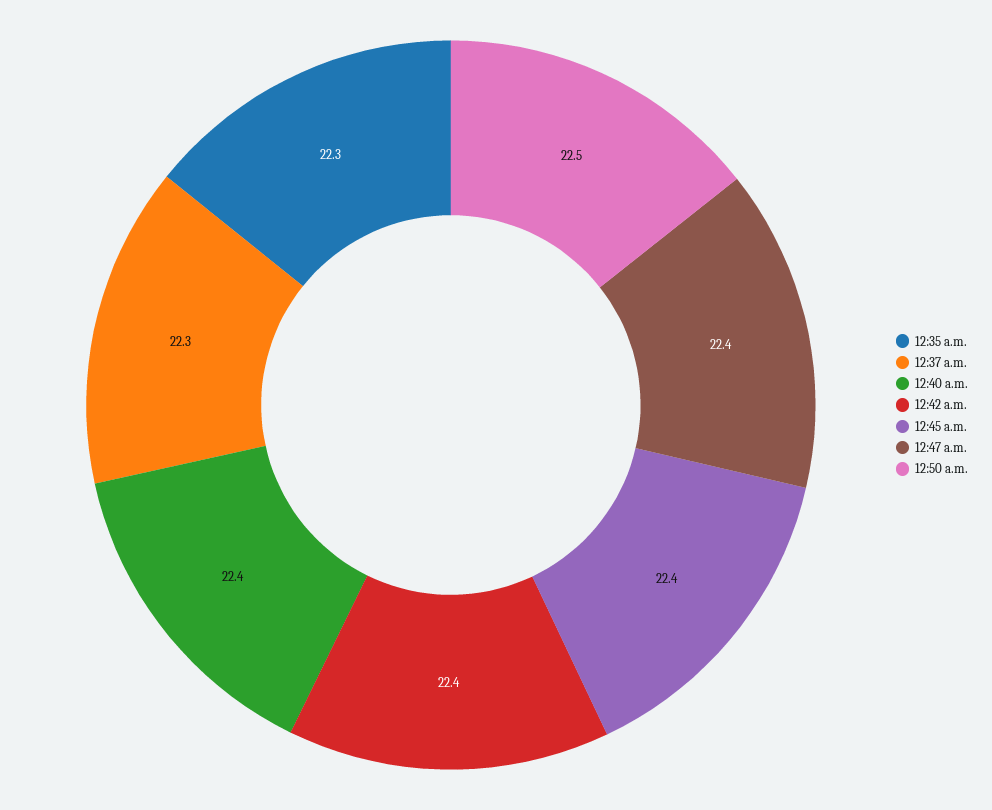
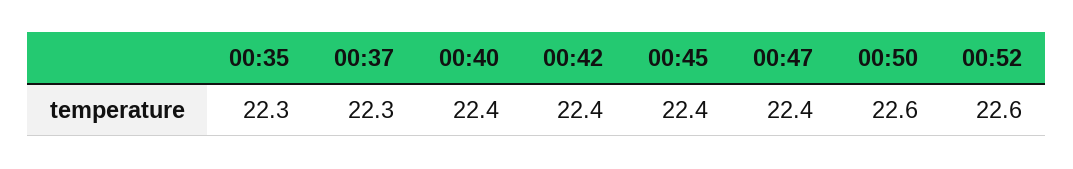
12:50 a.m.: 22.5 -> 22.6
00:52: none -> 22.6

